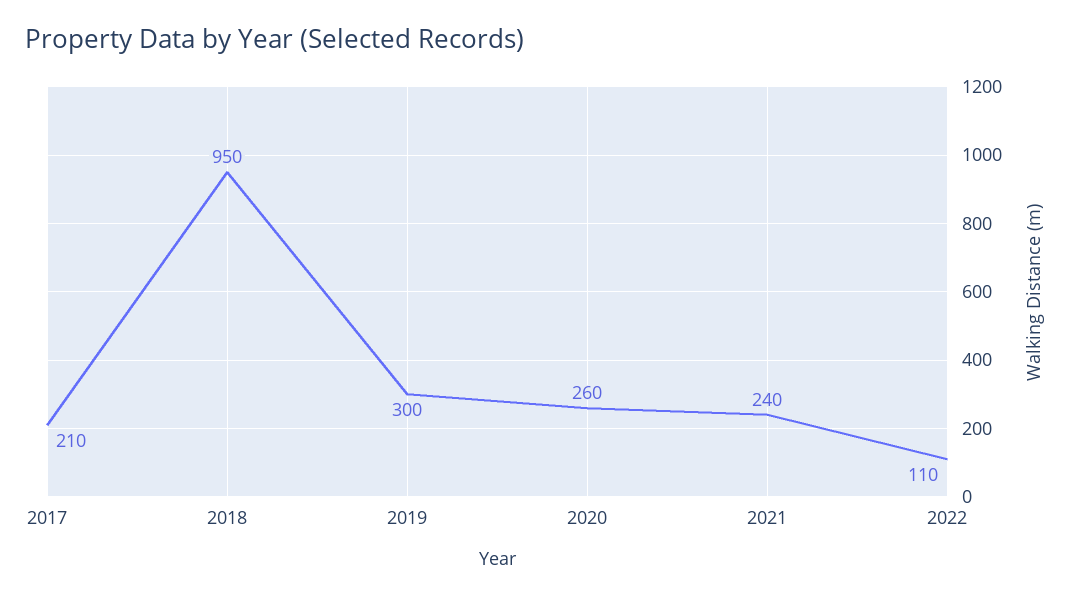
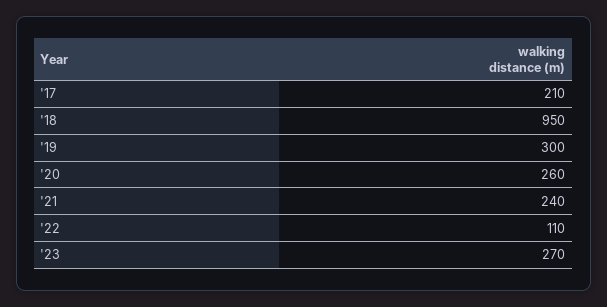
'23: none -> 270

